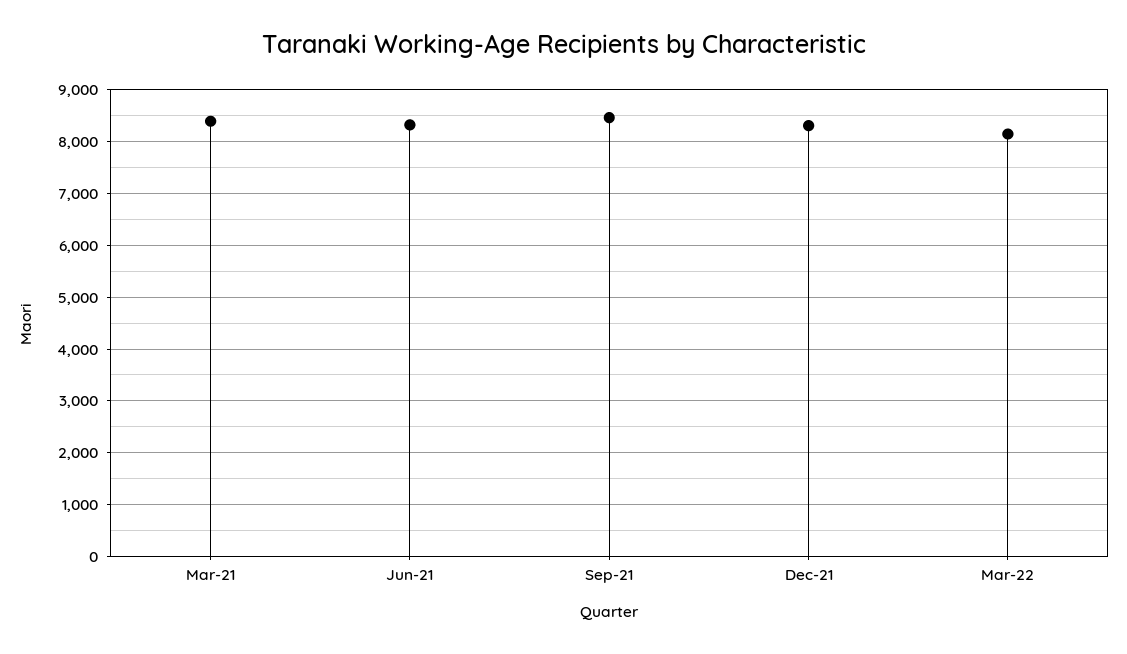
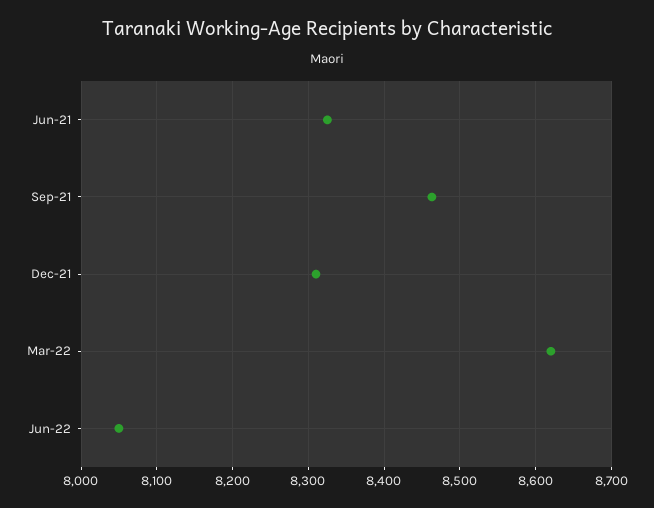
Mar-21: 8400 -> none
Mar-22: 8200 -> 8620
Jun-22: none -> 8050

